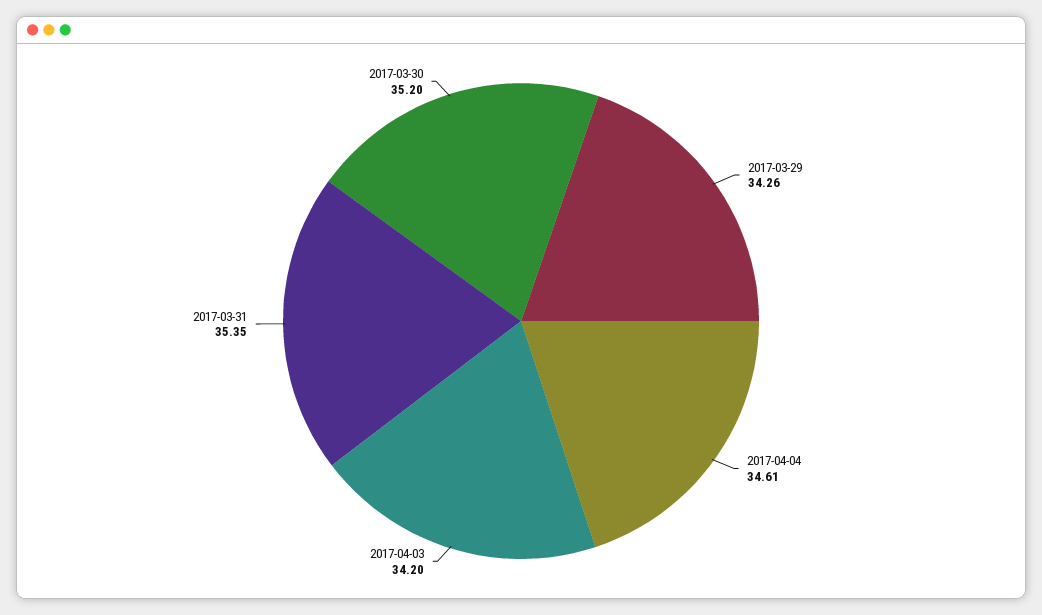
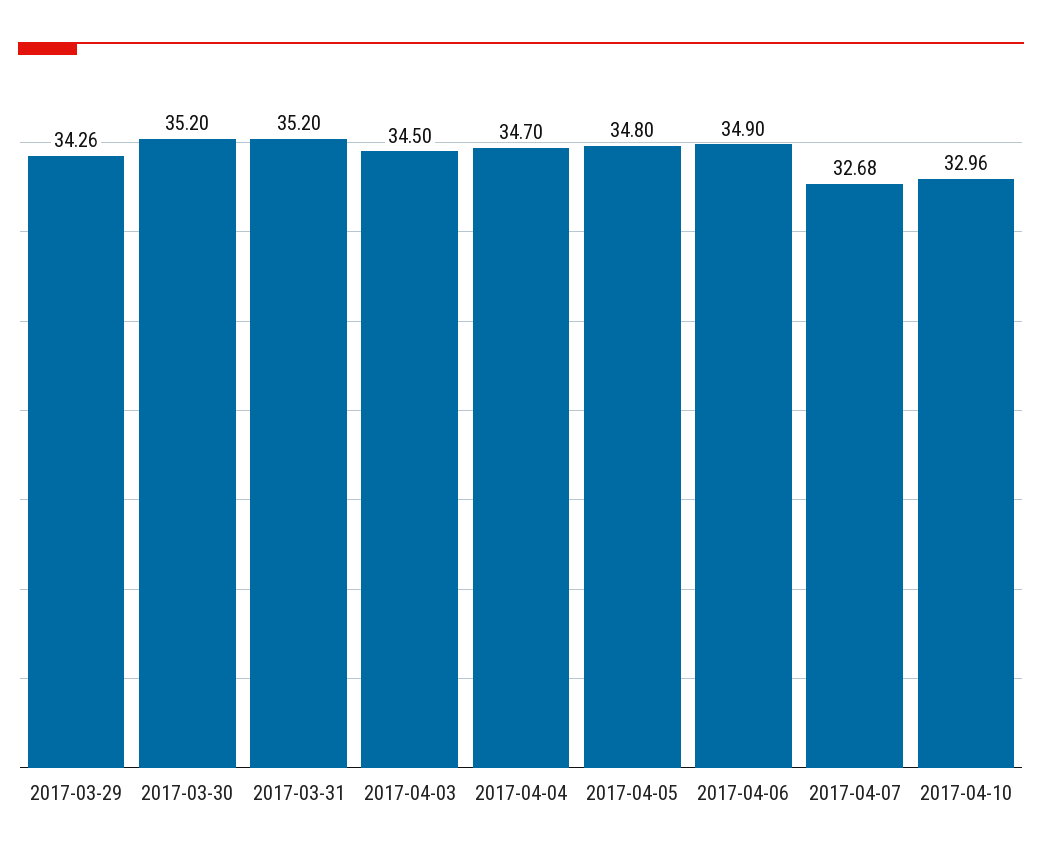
2017-04-04: 34.61 -> 34.7
2017-04-03: 34.2 -> 34.5
2017-03-31: 35.35 -> 35.2
2017-04-05: none -> 34.8
2017-04-06: none -> 34.9
2017-04-07: none -> 32.68
2017-04-10: none -> 32.96

